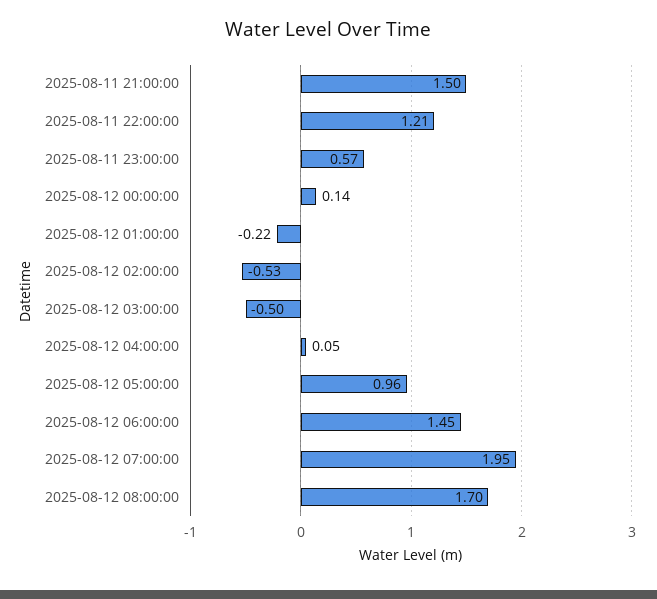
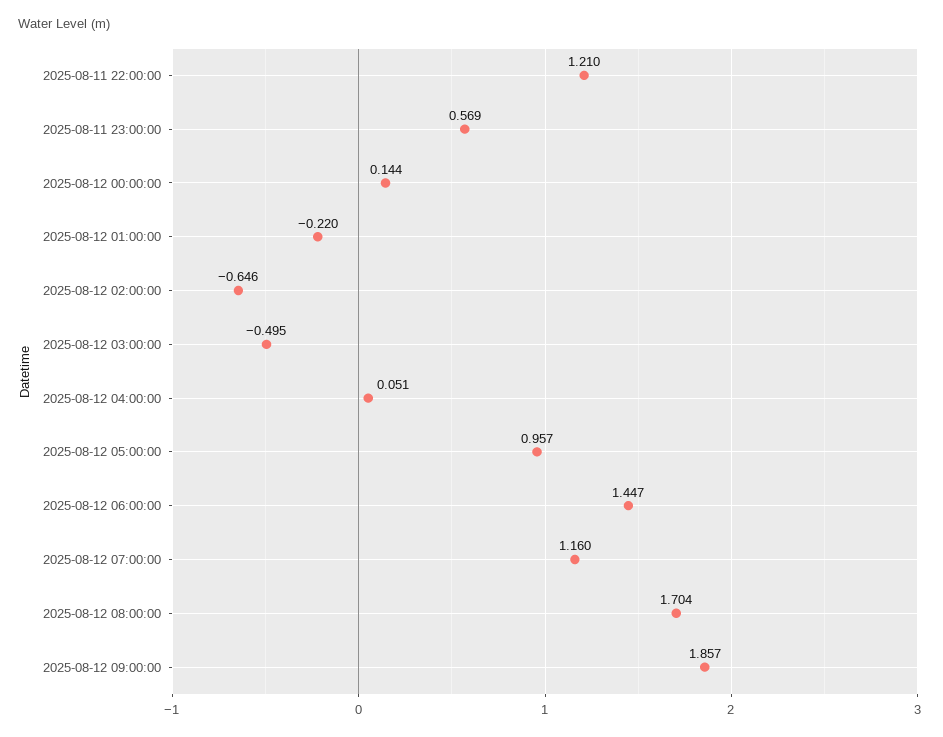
2025-08-11 21:00:00: 1.5 -> none
2025-08-12 02:00:00: -0.53 -> -0.646
2025-08-12 07:00:00: 1.95 -> 1.16
2025-08-12 09:00:00: none -> 1.857

